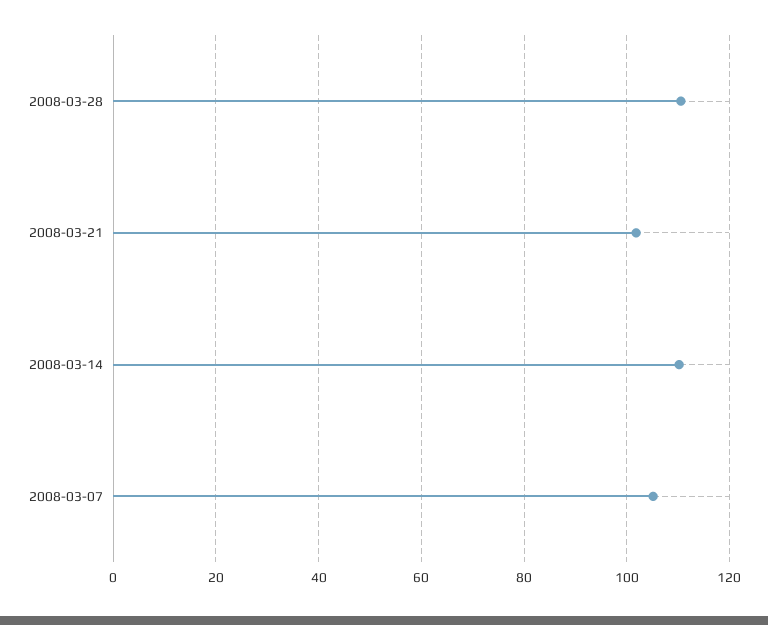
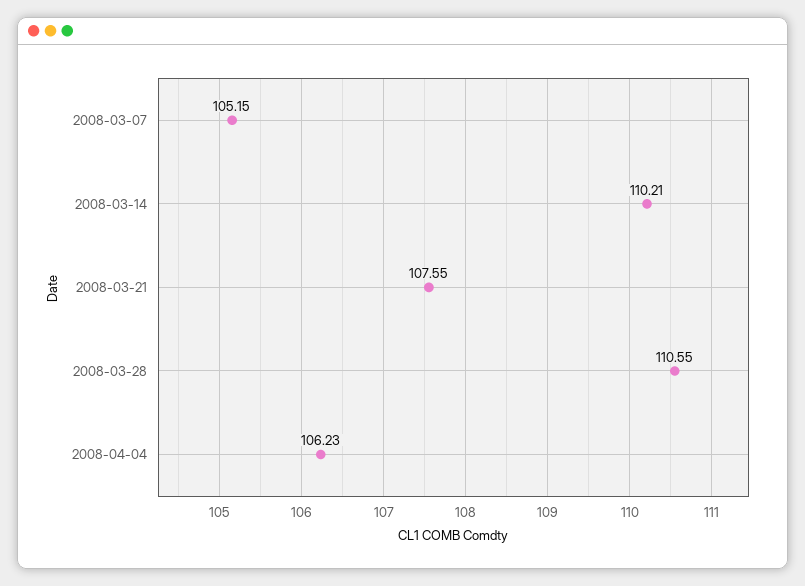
2008-03-21: 102 -> 107.55
2008-04-04: none -> 106.23

